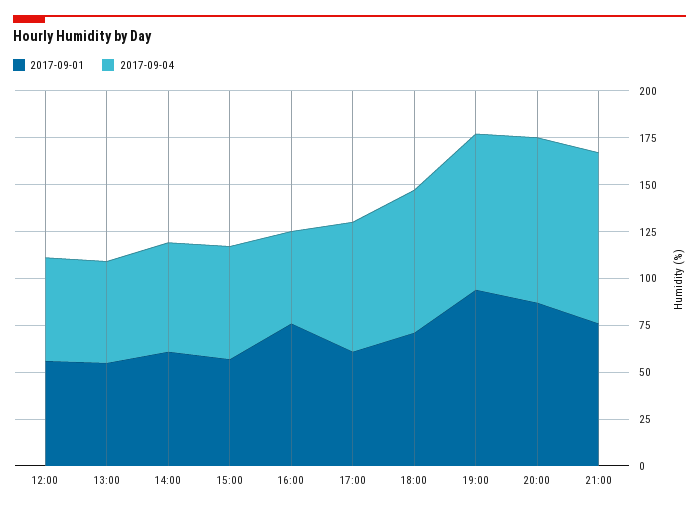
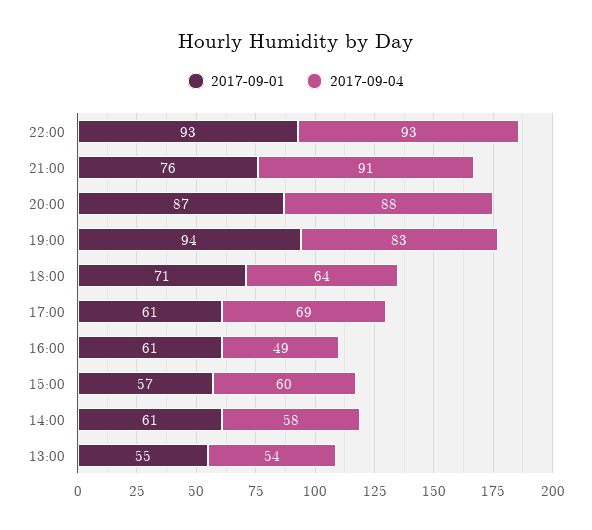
2017-09-01, 12:00: 55 -> none
2017-09-04, 12:00: 55 -> none
2017-09-01, 16:00: 75 -> 61
2017-09-04, 18:00: 75 -> 64
2017-09-01, 22:00: none -> 93
2017-09-04, 22:00: none -> 93

